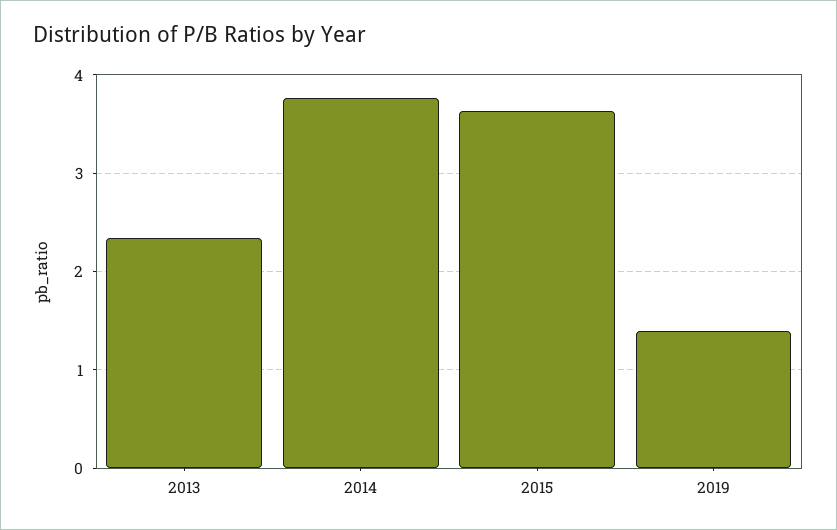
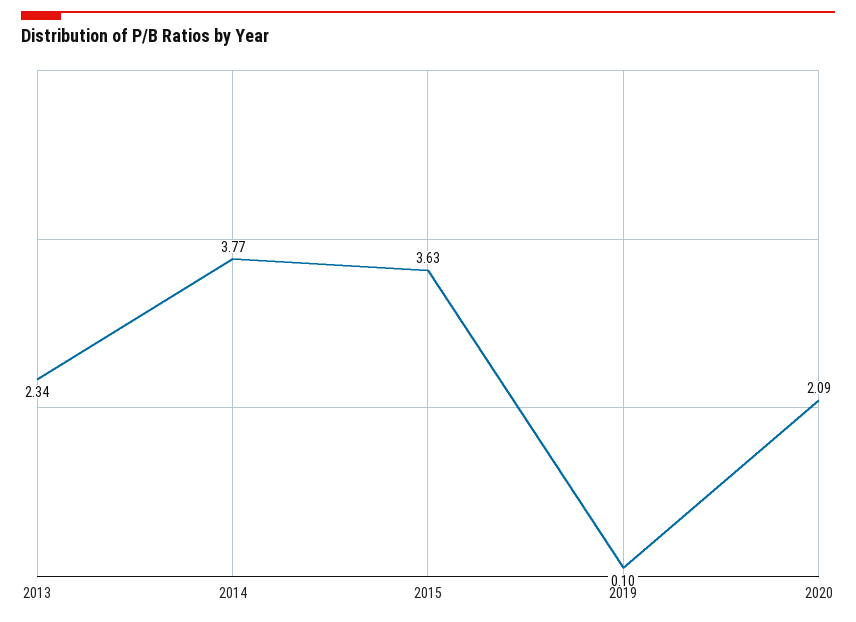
2019: 1.4 -> 0.1
2020: none -> 2.09

